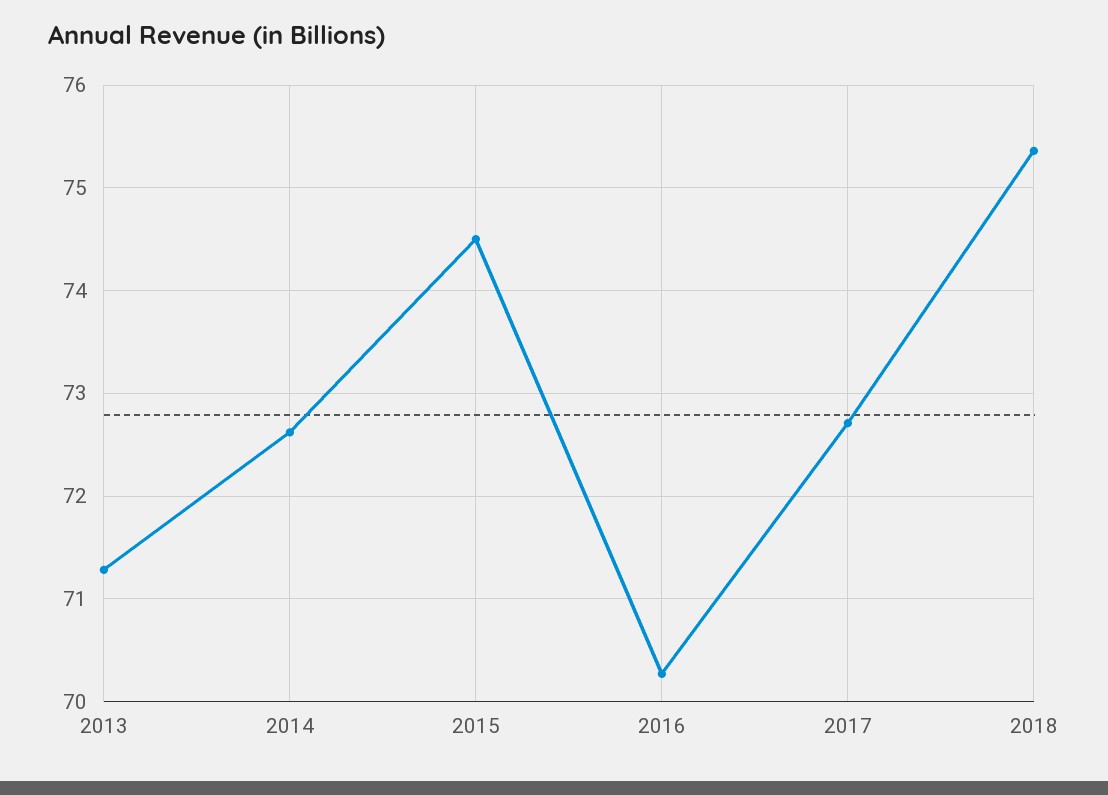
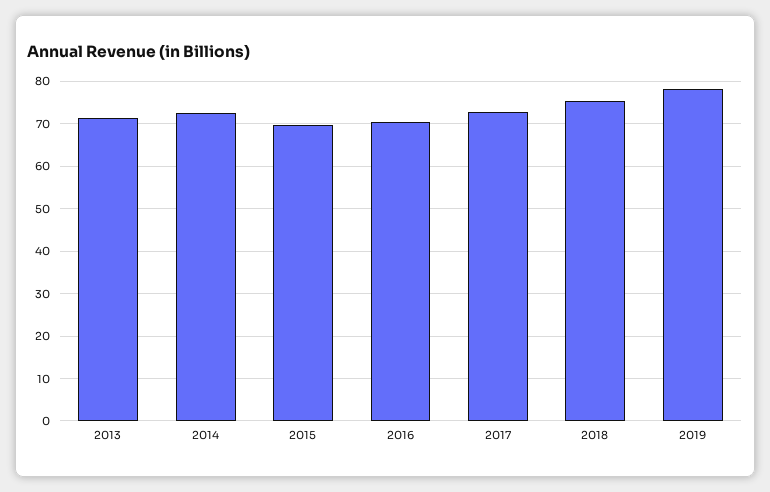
2015: 74.5 -> 70
2019: none -> 78

